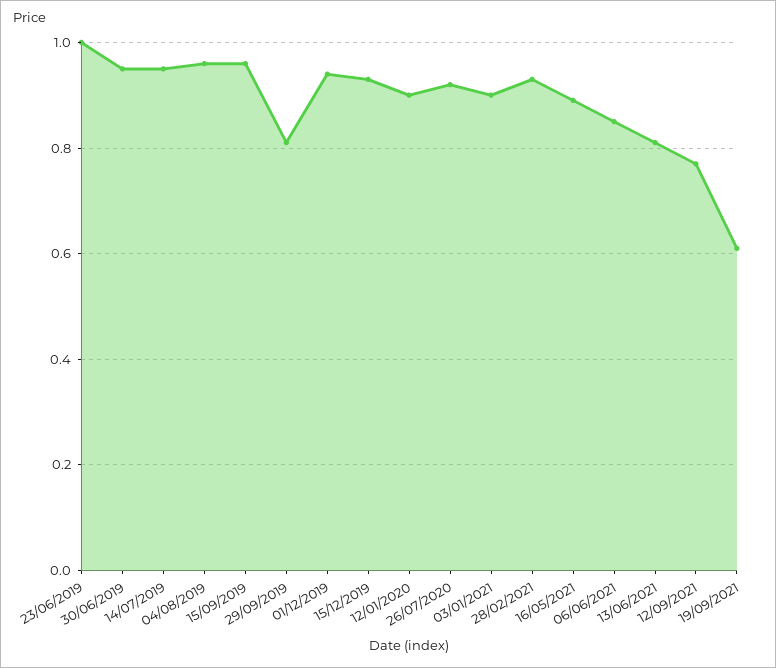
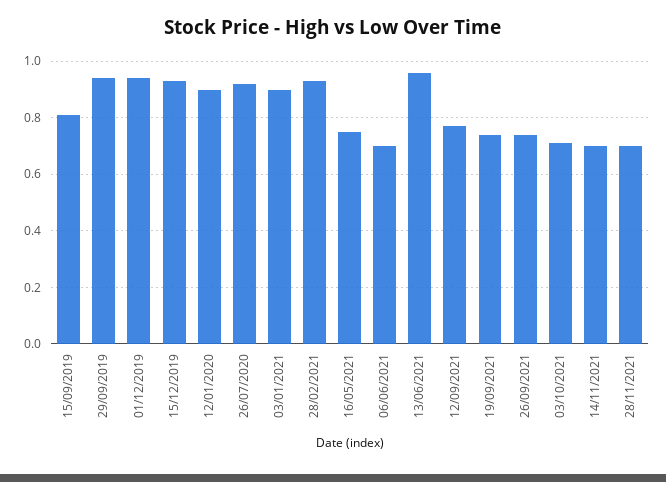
23/06/2019: 1 -> none
30/06/2019: 0.95 -> none
14/07/2019: 0.95 -> none
04/08/2019: 0.95 -> none
15/09/2019: 0.95 -> 0.8
29/09/2019: 0.8 -> 0.95
16/05/2021: 0.9 -> 0.75
06/06/2021: 0.85 -> 0.7
13/06/2021: 0.8 -> 0.95
19/09/2021: 0.6 -> 0.75
26/09/2021: none -> 0.75
03/10/2021: none -> 0.7
14/11/2021: none -> 0.7
28/11/2021: none -> 0.7

